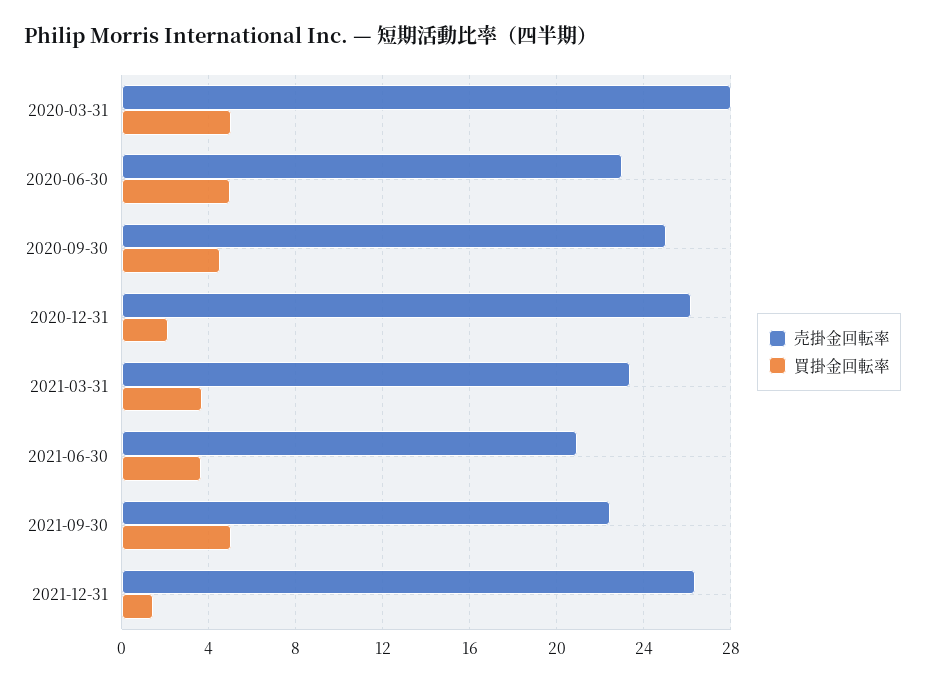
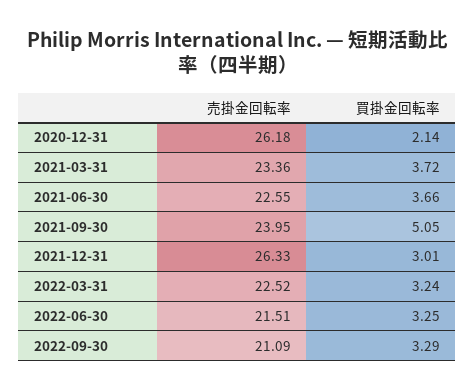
売掛金回転率, 2020-03-31: 28 -> none
買掛金回転率, 2020-03-31: 5 -> none
売掛金回転率, 2020-06-30: 23 -> none
買掛金回転率, 2020-06-30: 5 -> none
売掛金回転率, 2020-09-30: 25 -> none
買掛金回転率, 2020-09-30: 4.5 -> none
売掛金回転率, 2021-06-30: 21 -> 22.55
売掛金回転率, 2021-09-30: 22.5 -> 23.95
買掛金回転率, 2021-12-31: 1.5 -> 3.01
売掛金回転率, 2022-03-31: none -> 22.52
買掛金回転率, 2022-03-31: none -> 3.24
売掛金回転率, 2022-06-30: none -> 21.51
買掛金回転率, 2022-06-30: none -> 3.25
売掛金回転率, 2022-09-30: none -> 21.09
買掛金回転率, 2022-09-30: none -> 3.29

